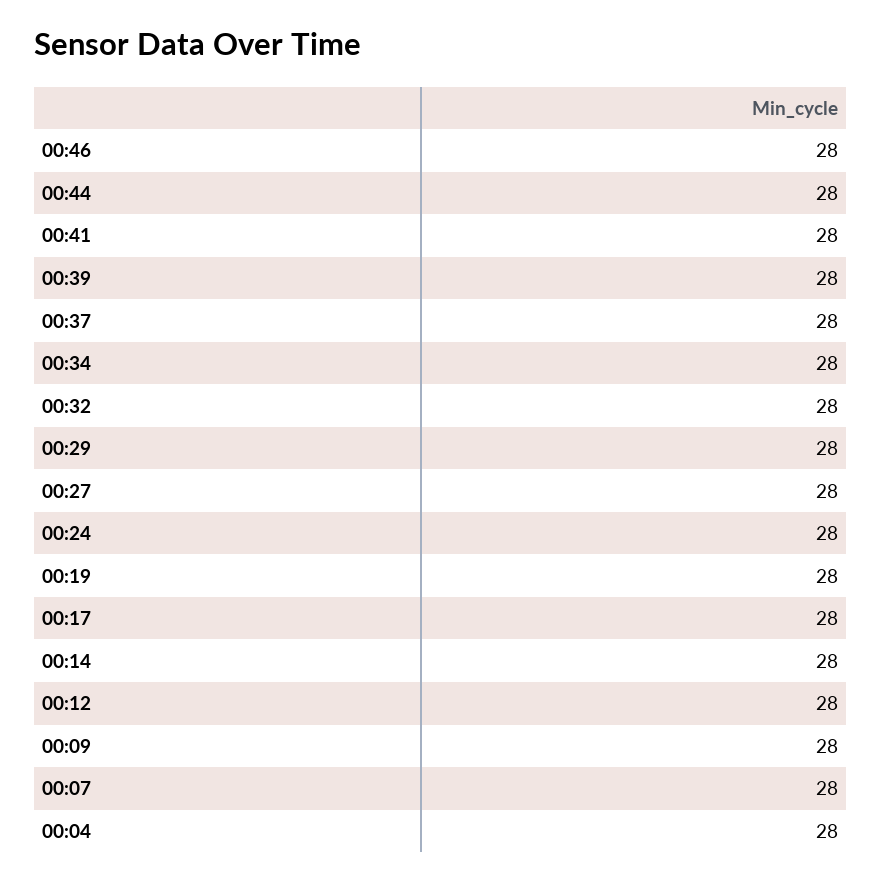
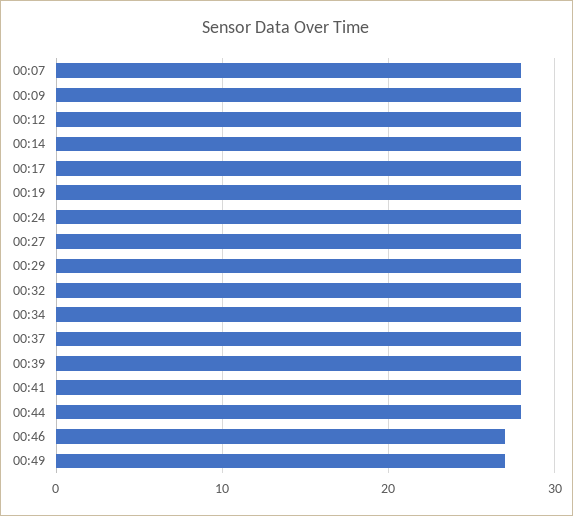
00:46: 28 -> 27
00:04: 28 -> none
00:49: none -> 27

